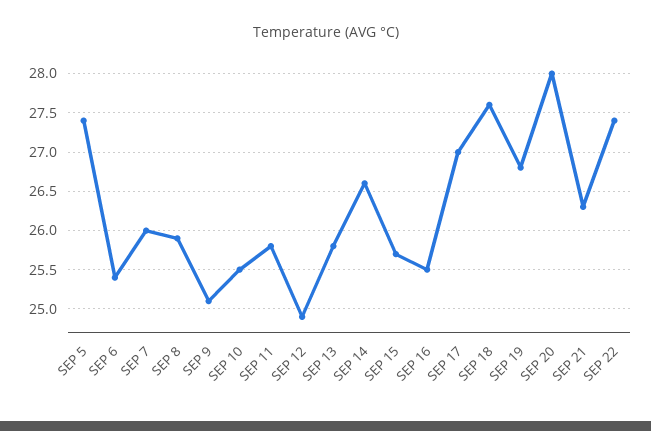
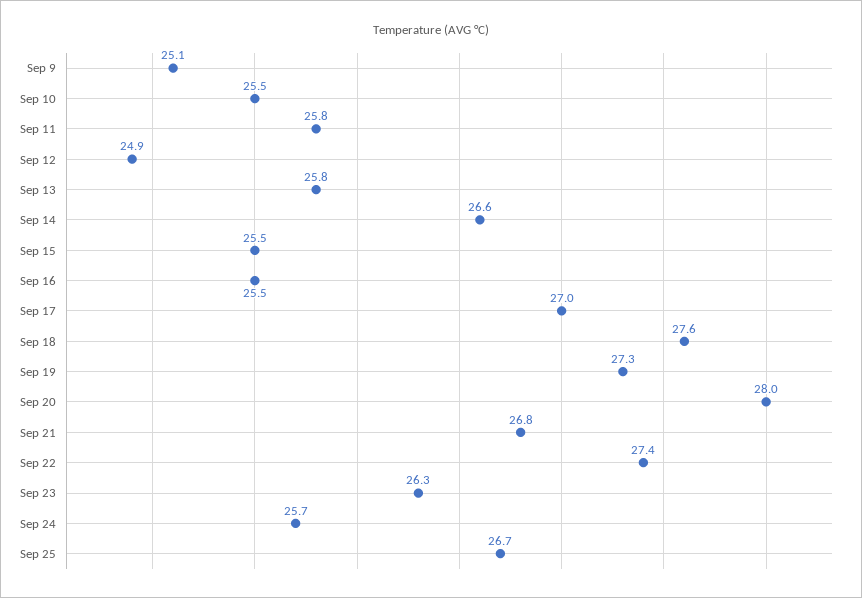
SEP 5: 27.4 -> none
SEP 6: 25.4 -> none
SEP 7: 26 -> none
SEP 8: 25.9 -> none
SEP 15: 25.7 -> 25.5
SEP 19: 26.8 -> 27.3
SEP 21: 26.3 -> 26.8
Sep 23: none -> 26.3
Sep 24: none -> 25.7
Sep 25: none -> 26.7

